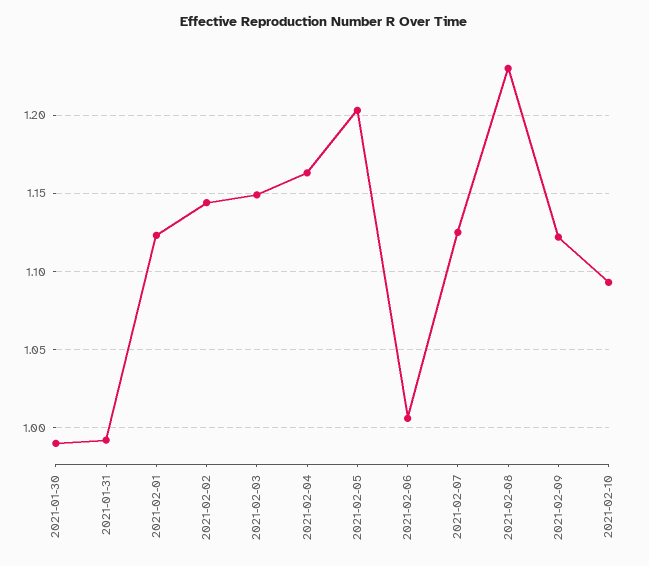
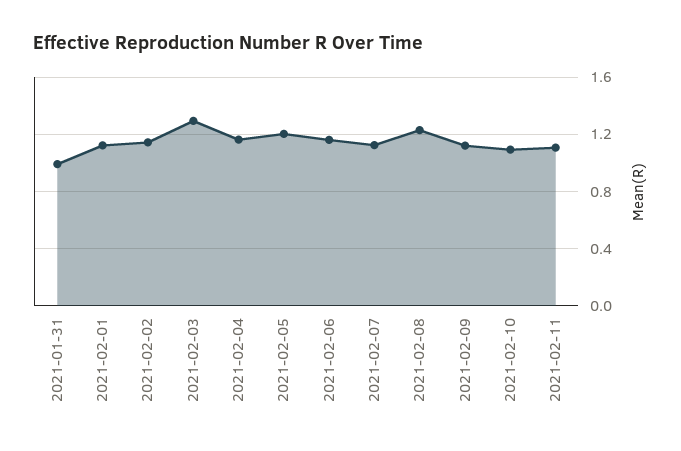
2021-01-30: 0.99 -> none
2021-02-03: 1.15 -> 1.3
2021-02-06: 1.005 -> 1.15
2021-02-11: none -> 1.1

